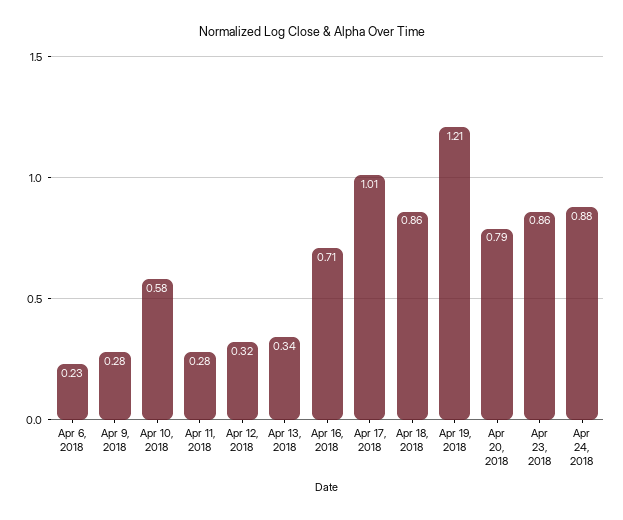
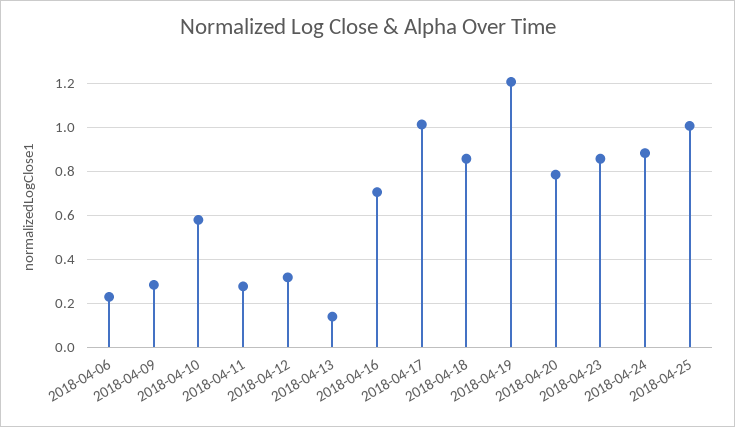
Apr 13, 2018: 0.34 -> 0.15
2018-04-25: none -> 1

